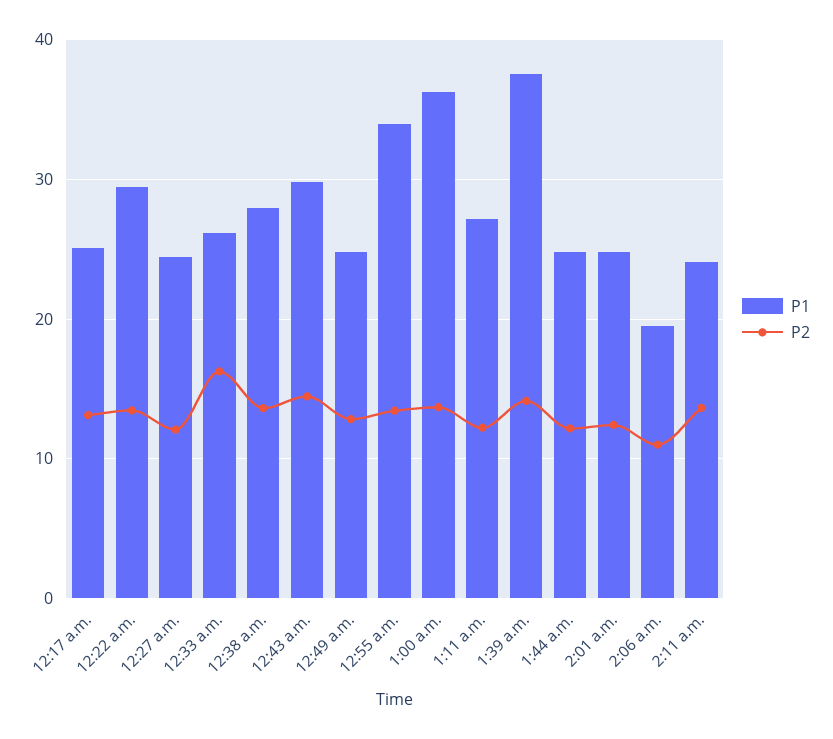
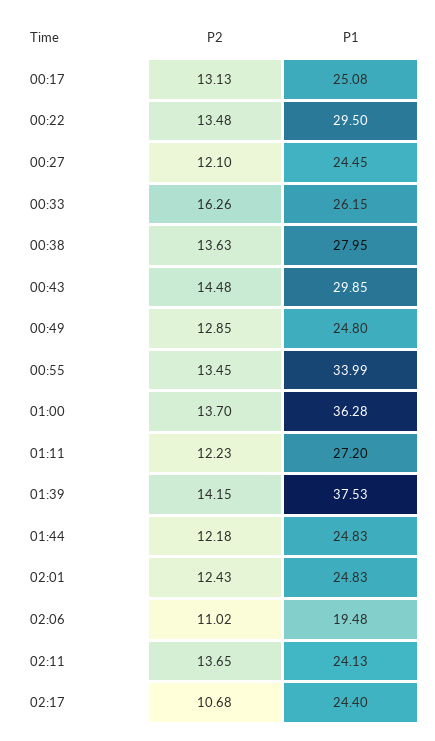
P2, 02:17: none -> 10.68
P1, 02:17: none -> 24.4

